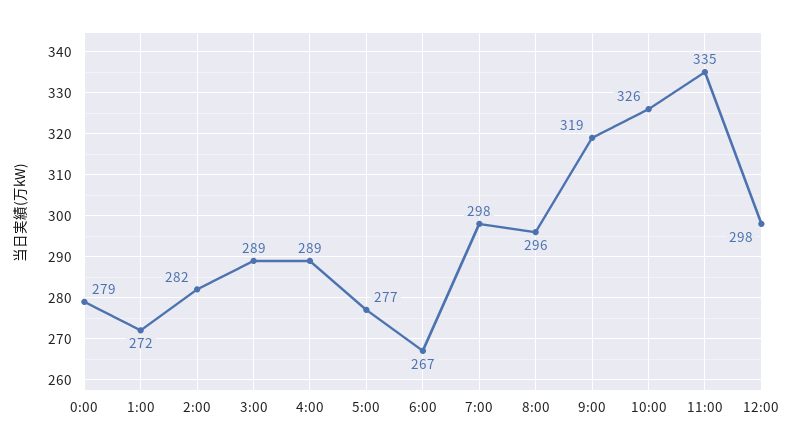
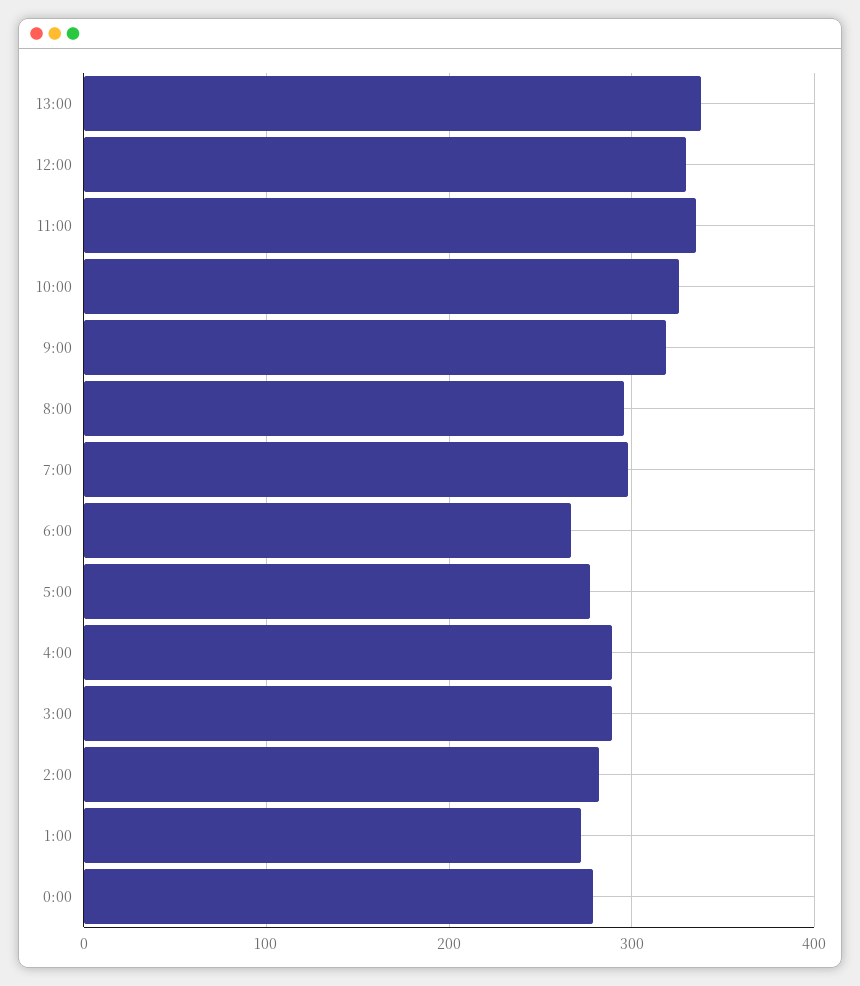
12:00: 298 -> 330
13:00: none -> 340

